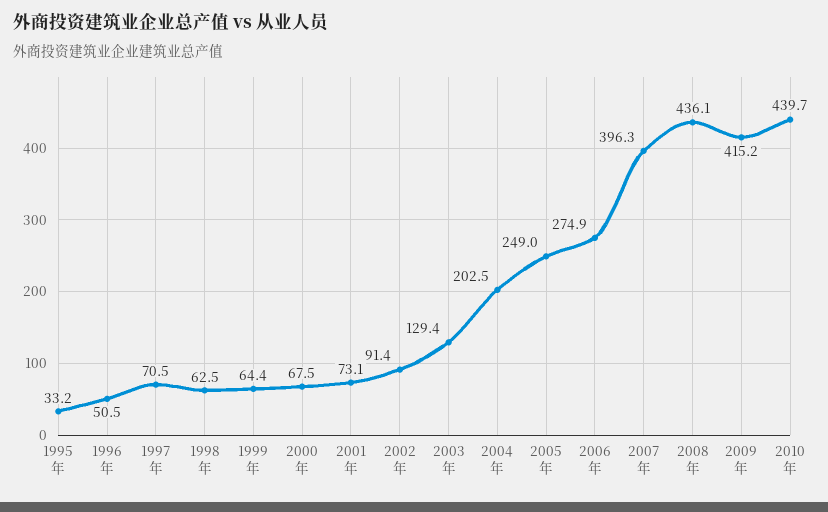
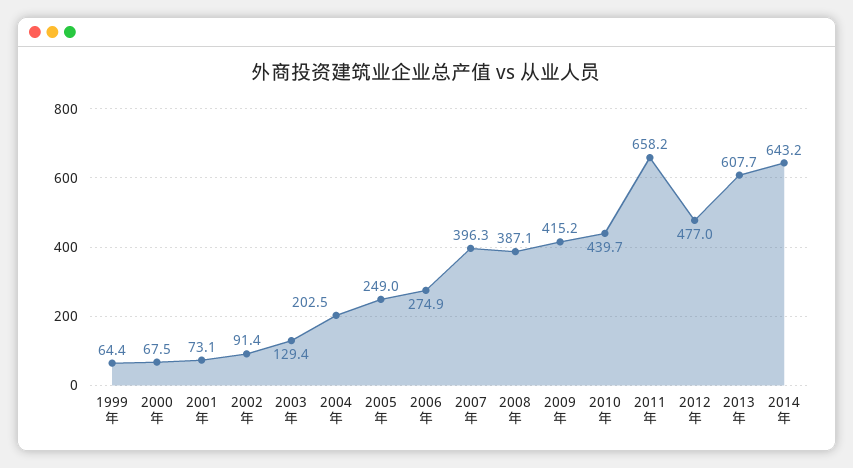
1995年: 33.2 -> none
1996年: 50.5 -> none
1997年: 70.5 -> none
1998年: 62.5 -> none
2008年: 436.1 -> 387.1
2011年: none -> 658.2
2012年: none -> 477
2013年: none -> 607.7
2014年: none -> 643.2

